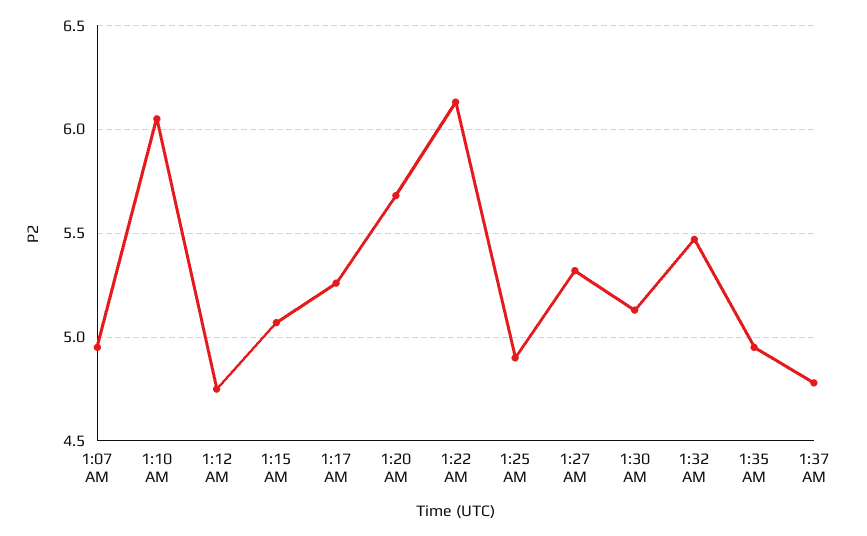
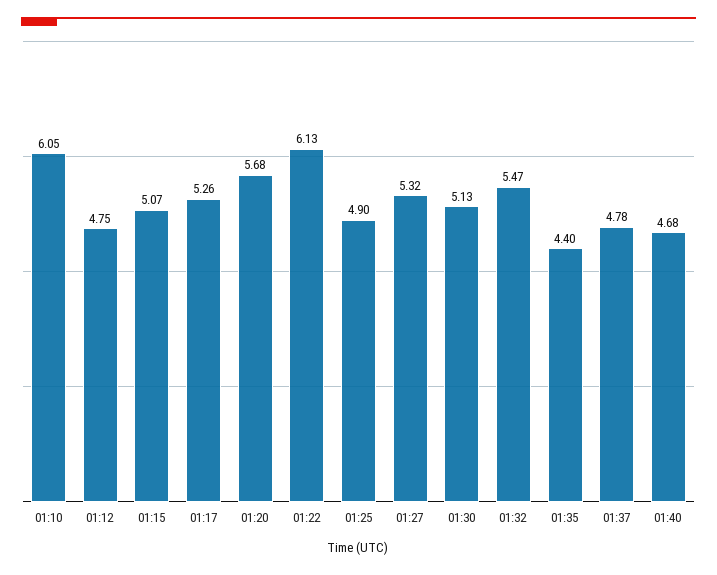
1:07 AM: 4.95 -> none
1:35 AM: 4.95 -> 4.4
01:40: none -> 4.68

